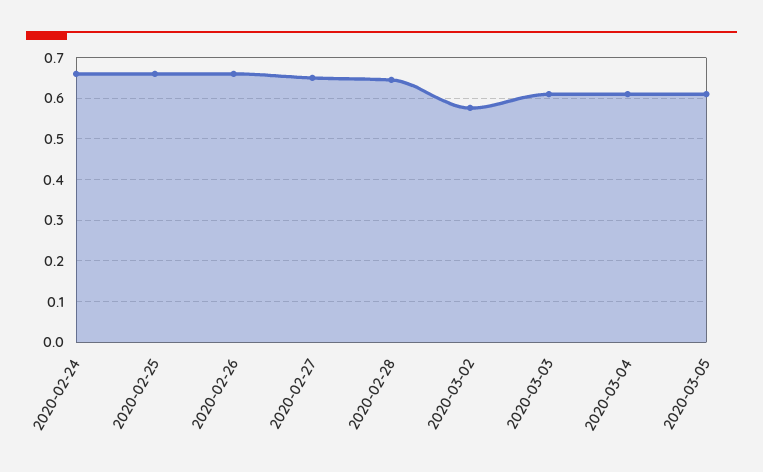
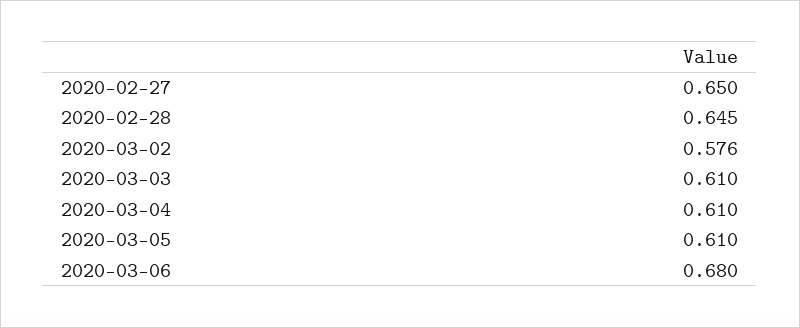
2020-02-24: 0.66 -> none
2020-02-25: 0.66 -> none
2020-02-26: 0.66 -> none
2020-03-06: none -> 0.68

